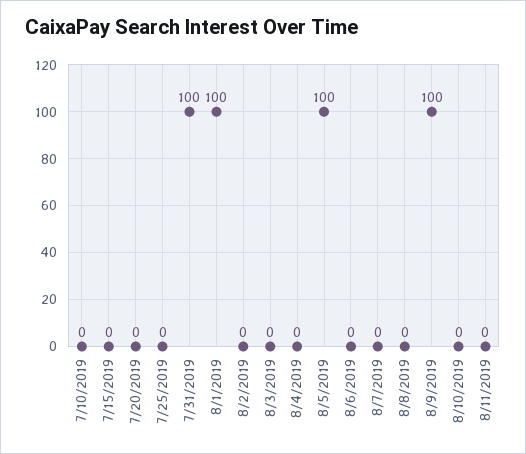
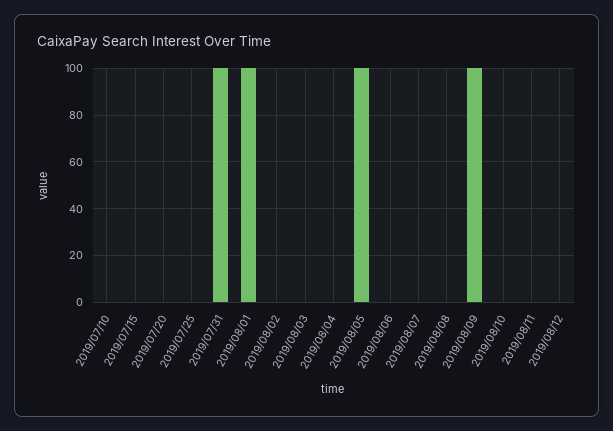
2019/08/12: none -> 0

